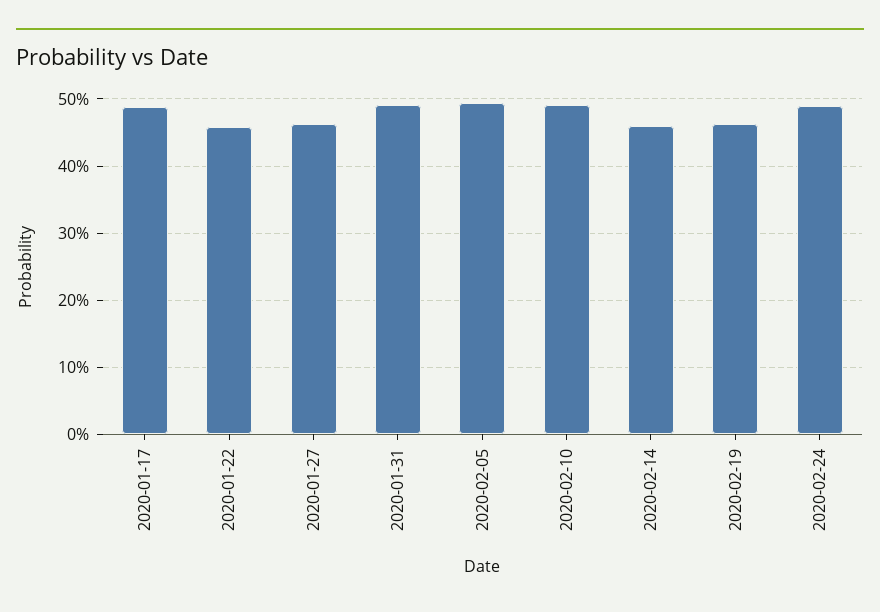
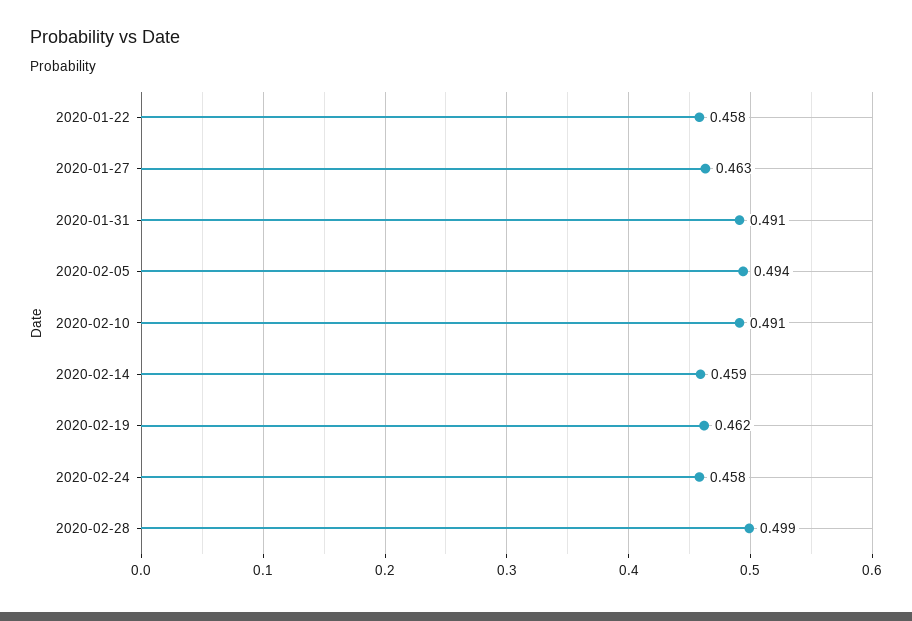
2020-01-17: 0.49 -> none
2020-02-24: 0.49 -> 0.458
2020-02-28: none -> 0.499

